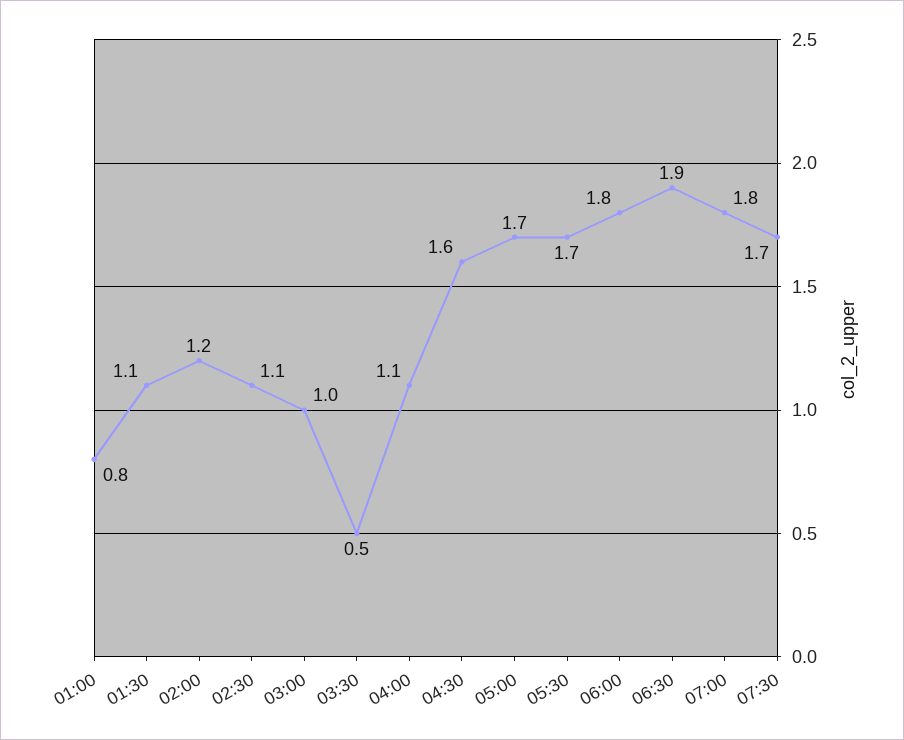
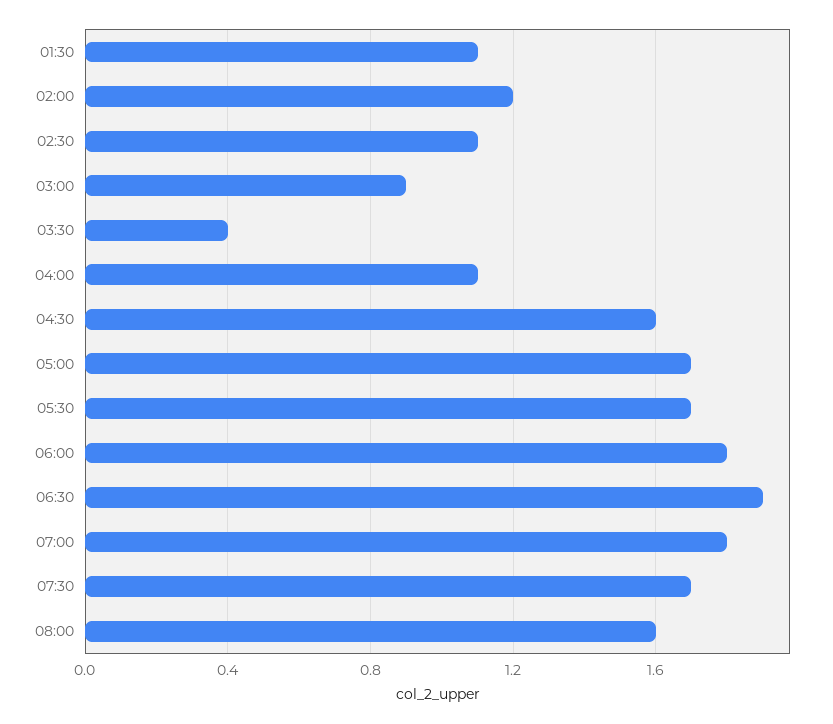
01:00: 0.8 -> none
03:00: 1 -> 0.9
03:30: 0.5 -> 0.4
08:00: none -> 1.6

